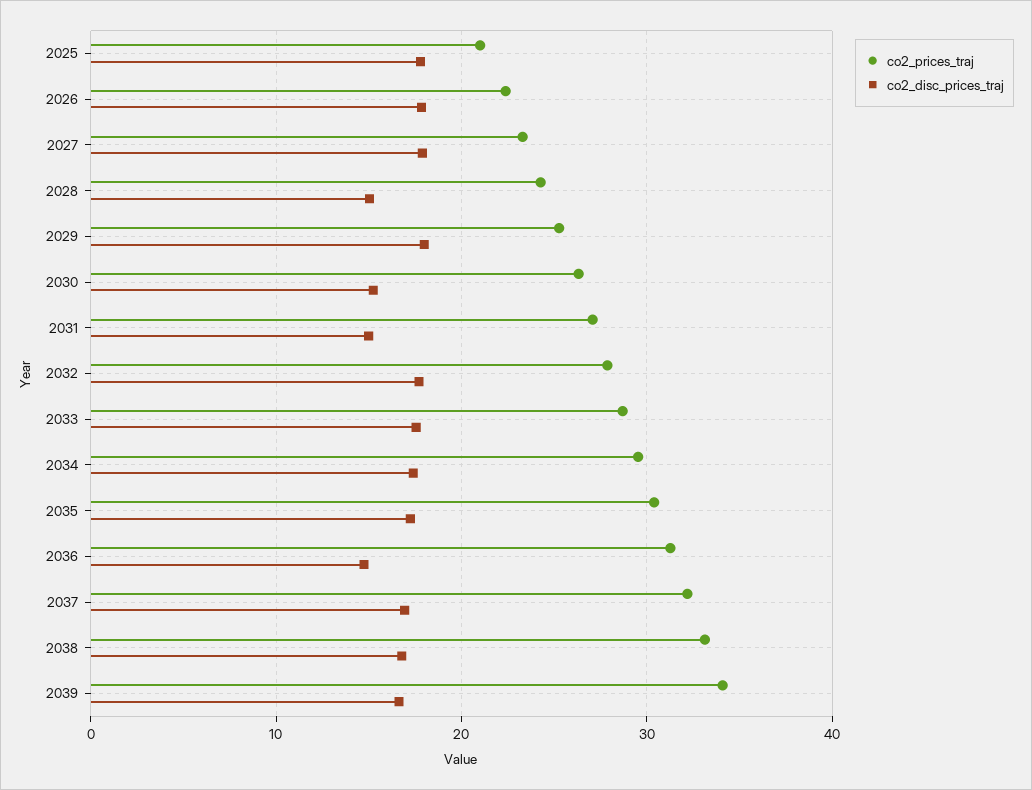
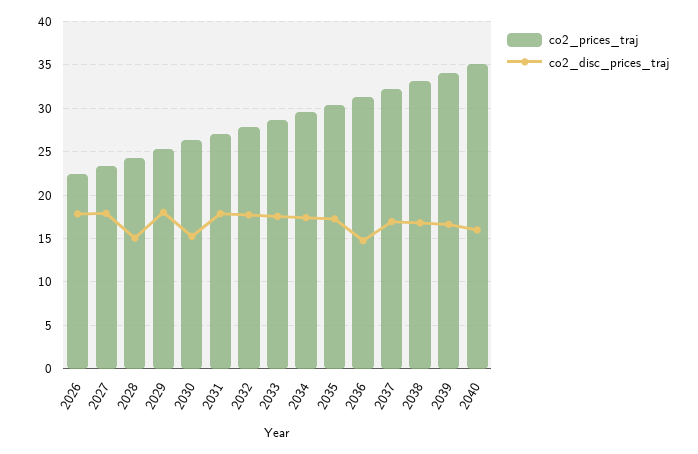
co2_prices_traj, 2025: 21 -> none
co2_disc_prices_traj, 2025: 18 -> none
co2_disc_prices_traj, 2031: 15 -> 18
co2_prices_traj, 2040: none -> 35
co2_disc_prices_traj, 2040: none -> 16

